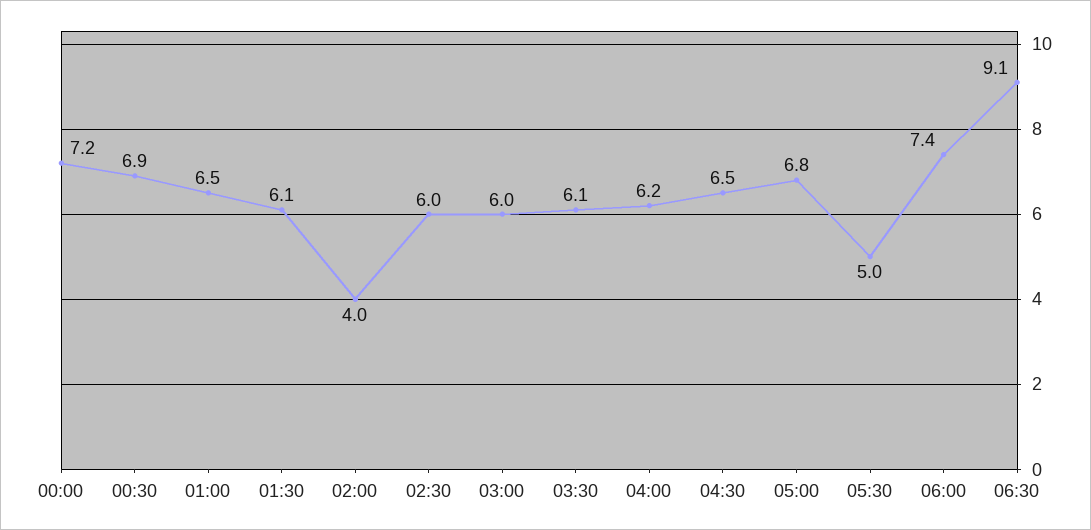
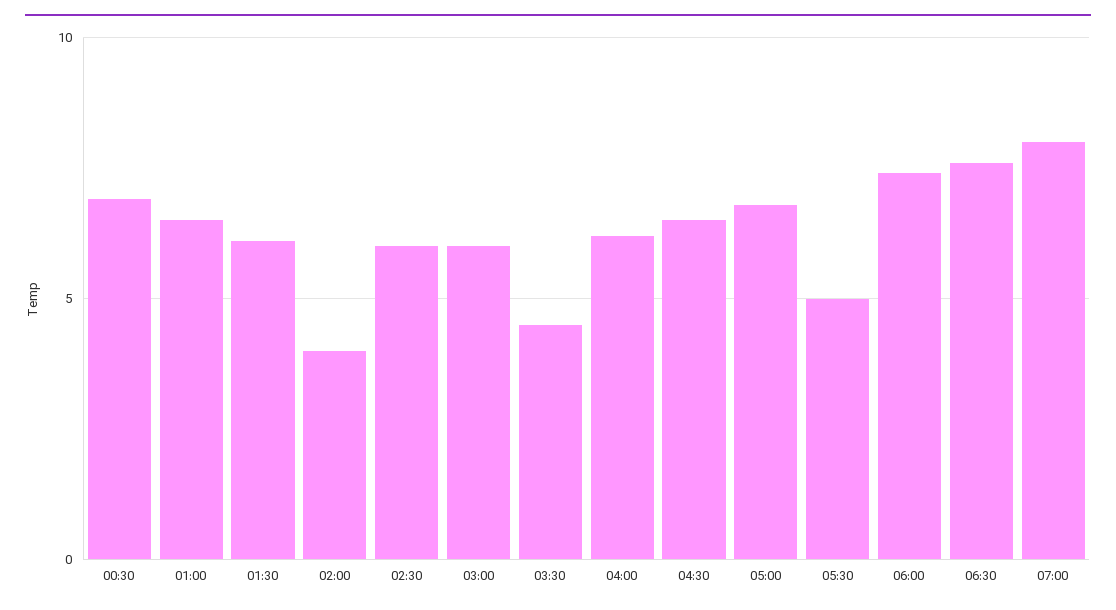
00:00: 7.2 -> none
03:30: 6.1 -> 4.5
06:30: 9.1 -> 7.5
07:00: none -> 8

